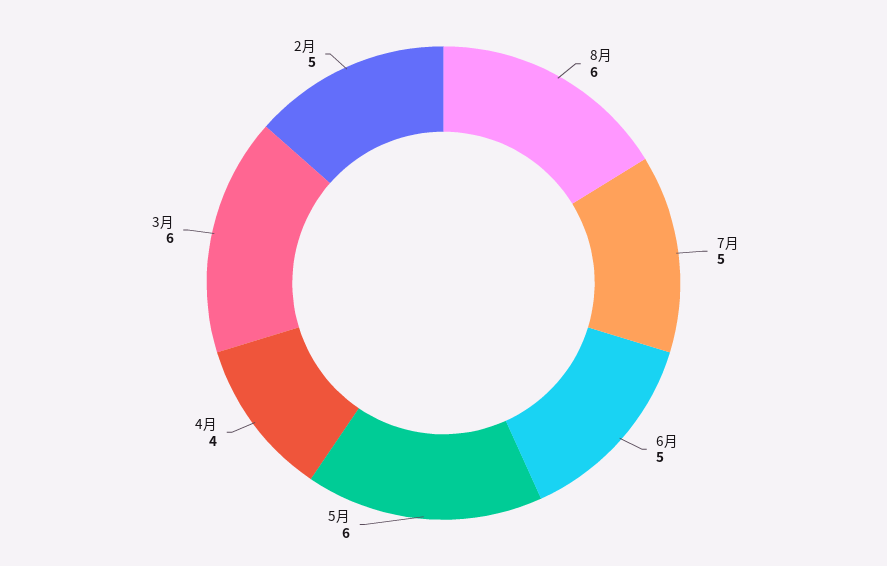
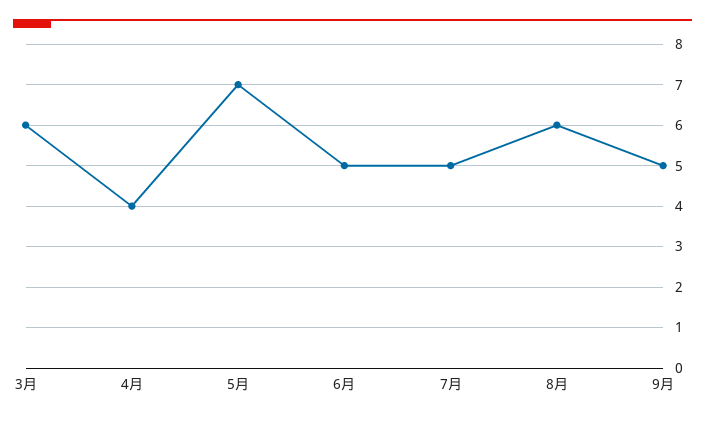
5月: 6 -> 7
2月: 5 -> none
9月: none -> 5

